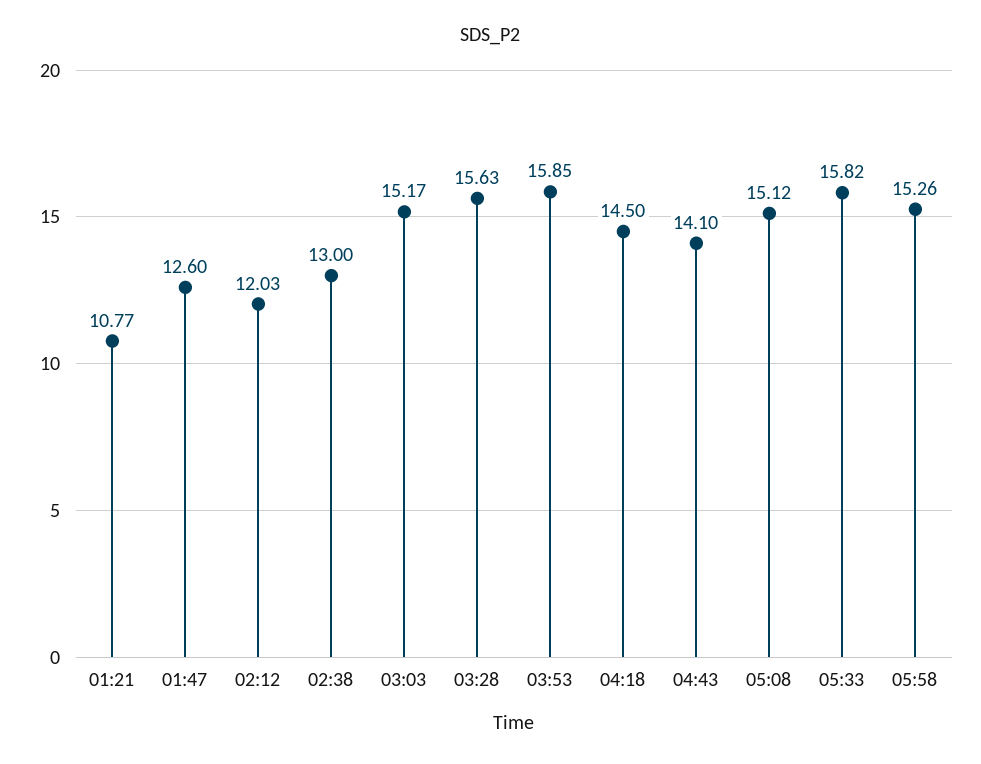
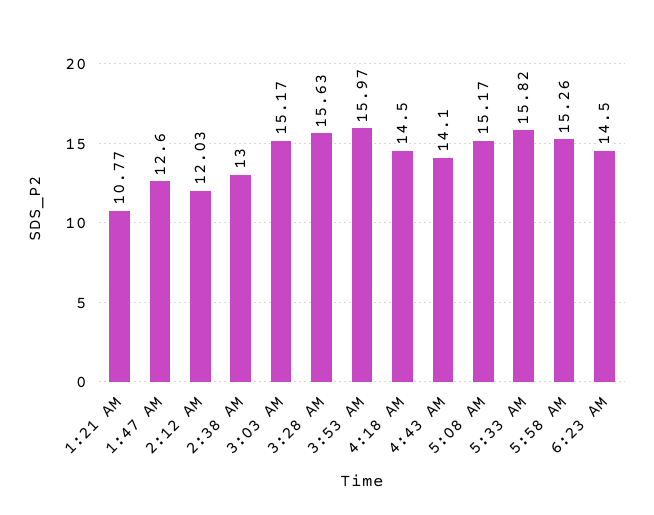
03:53: 15.85 -> 15.97
05:08: 15.12 -> 15.17
6:23 AM: none -> 14.5

